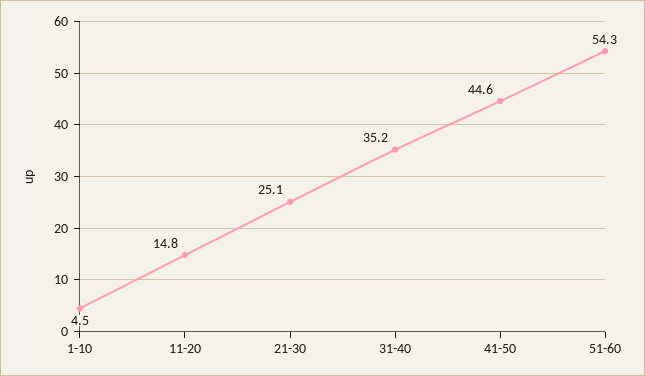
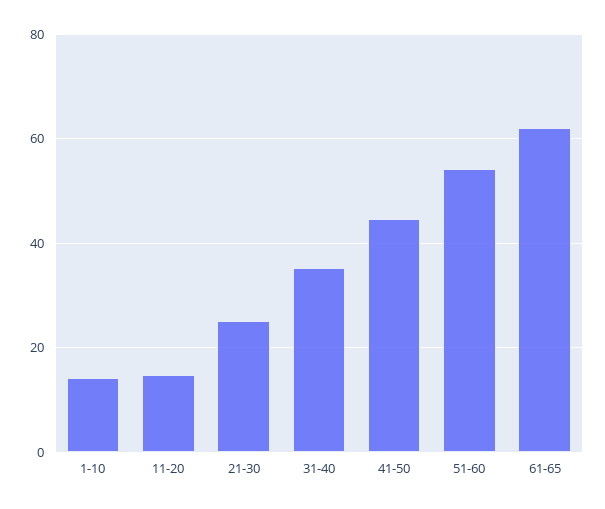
1-10: 4.5 -> 14
61-65: none -> 62

